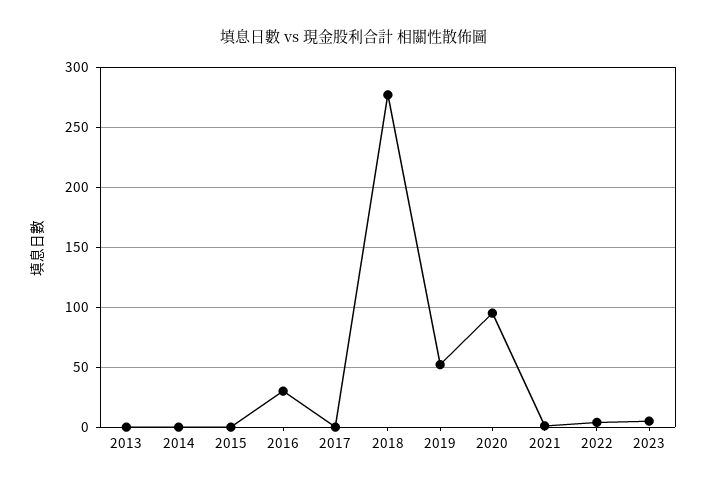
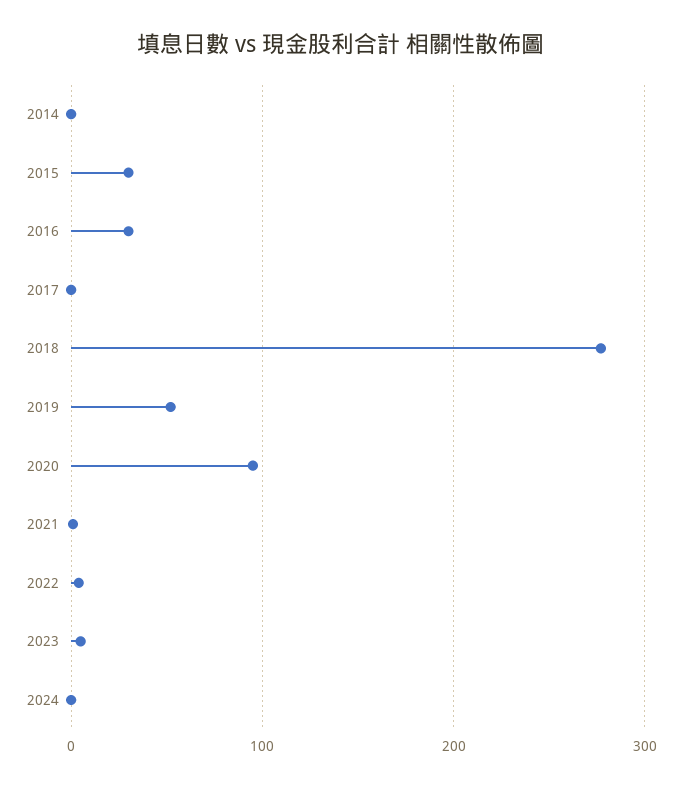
2013: 0 -> none
2015: 0 -> 30
2024: none -> 0

